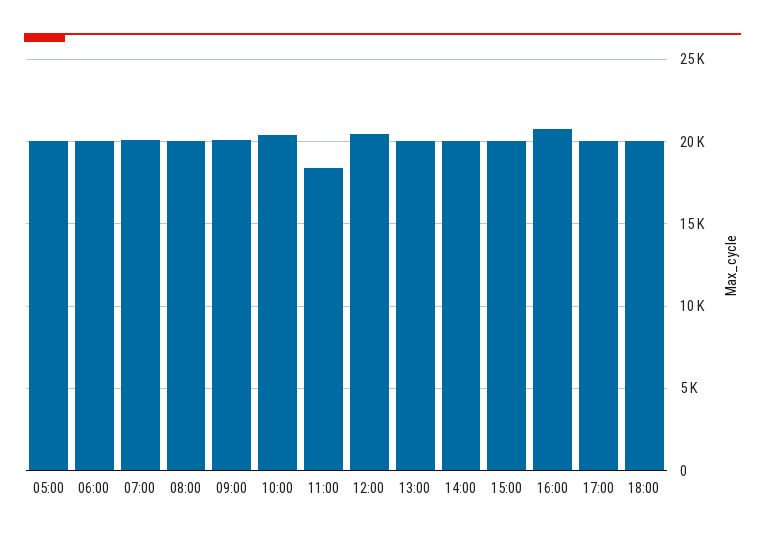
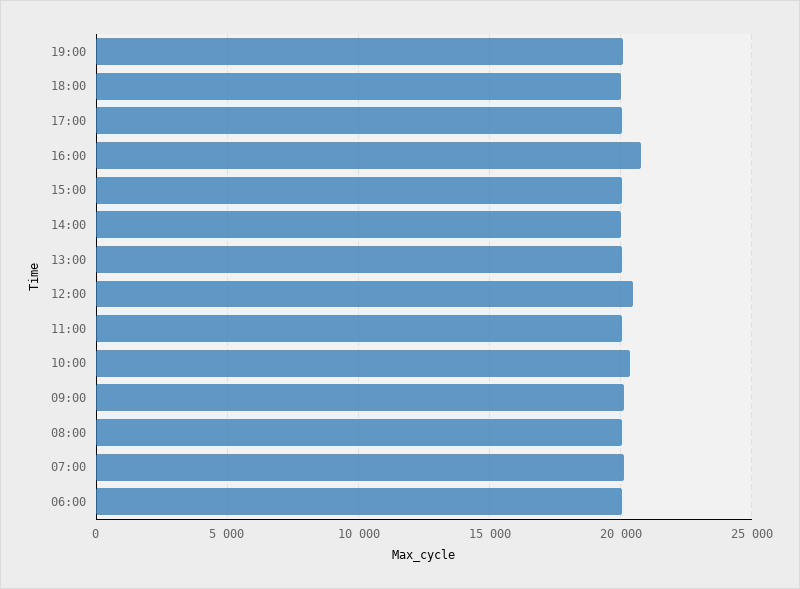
05:00: 20000 -> none
11:00: 18500 -> 20000
19:00: none -> 20000

